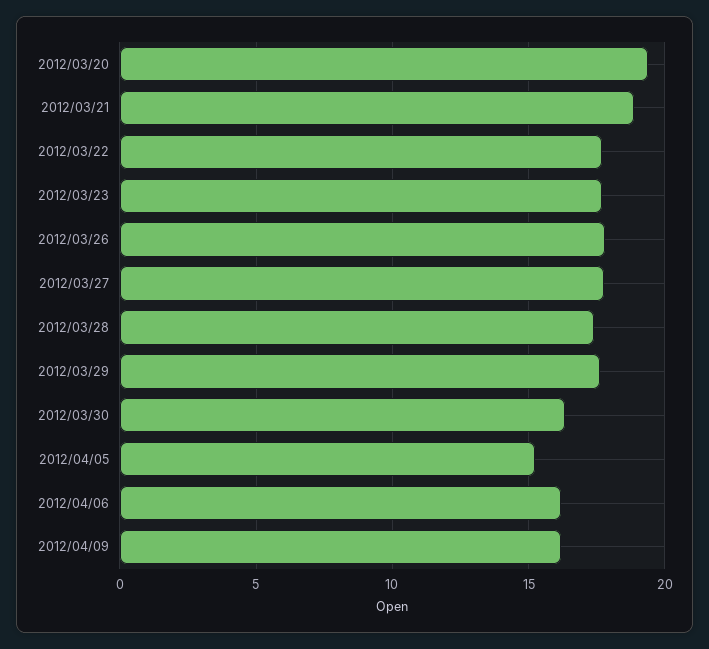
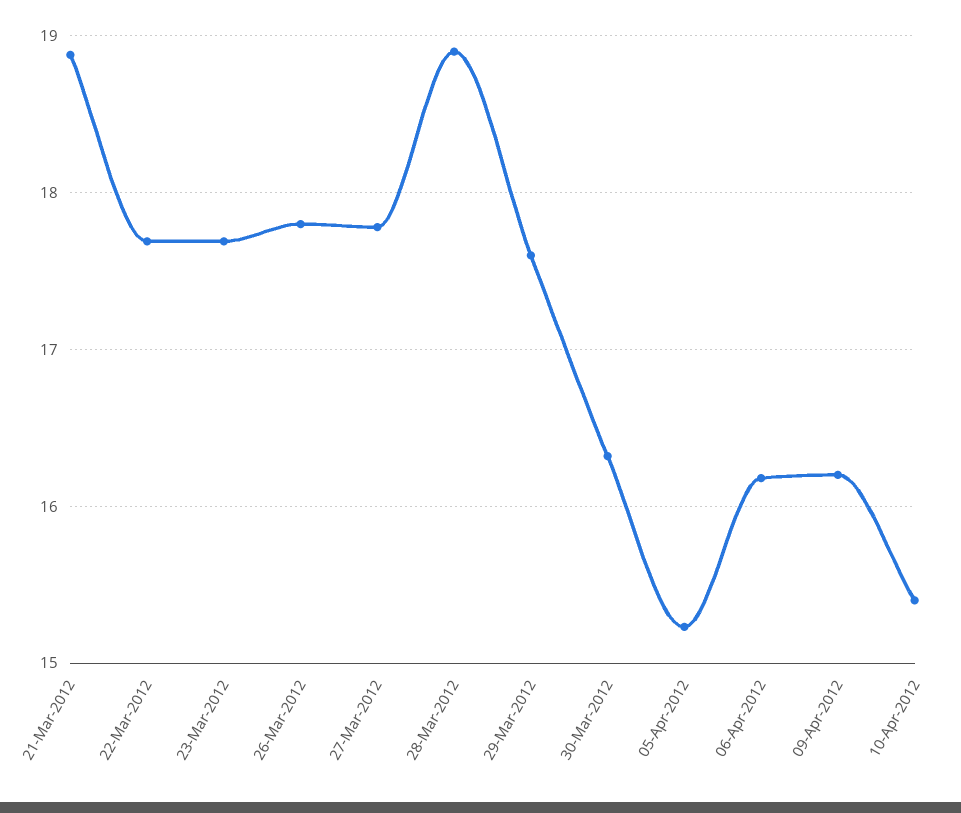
2012/03/20: 19.5 -> none
2012/03/28: 17.5 -> 18.9
10-Apr-2012: none -> 15.4

